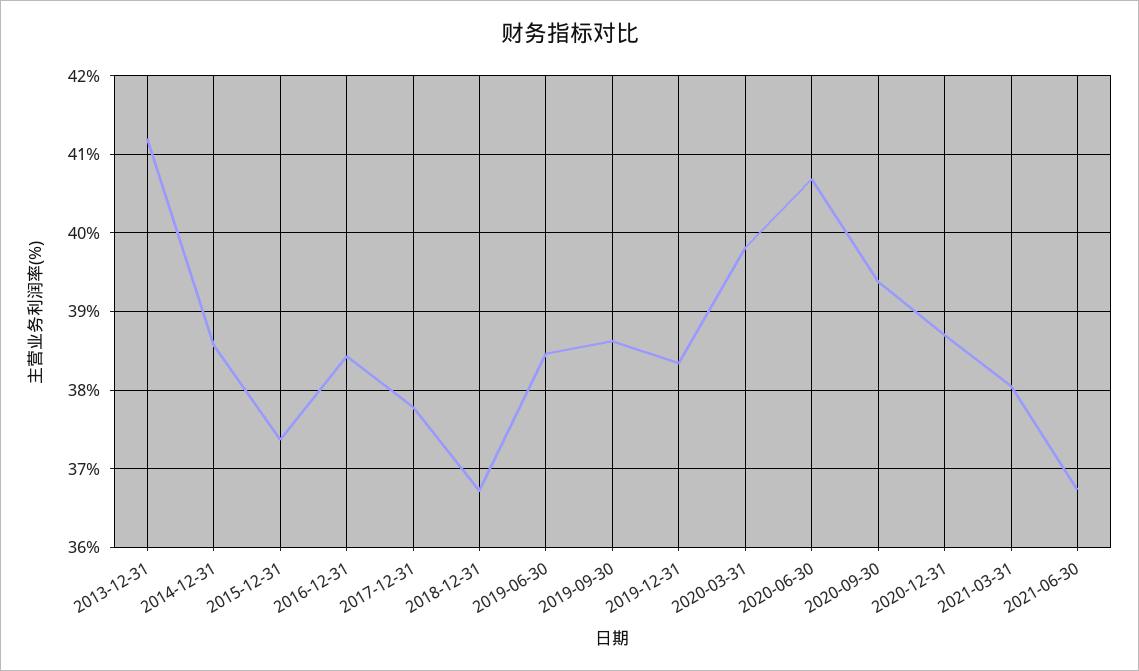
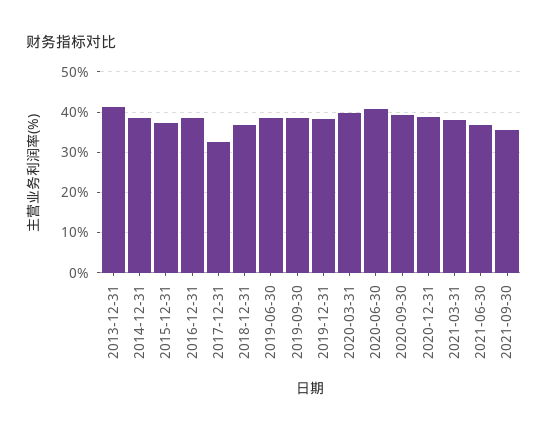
2017-12-31: 37.8 -> 32
2021-09-30: none -> 36

